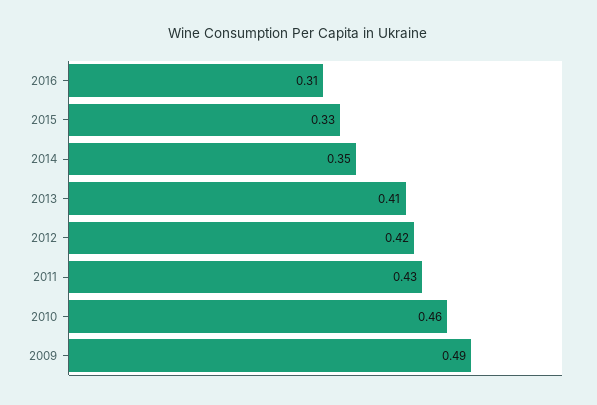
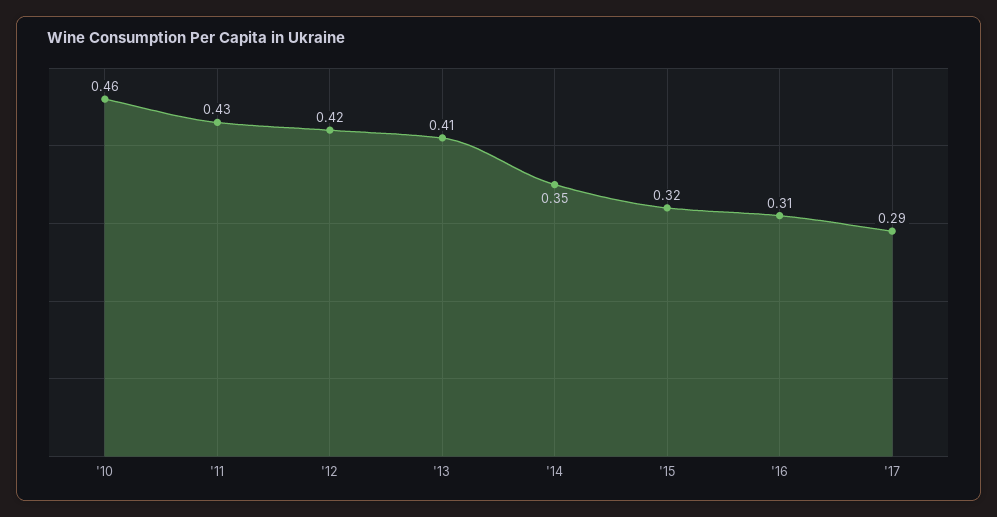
2015: 0.33 -> 0.32
2009: 0.49 -> none
'17: none -> 0.29

